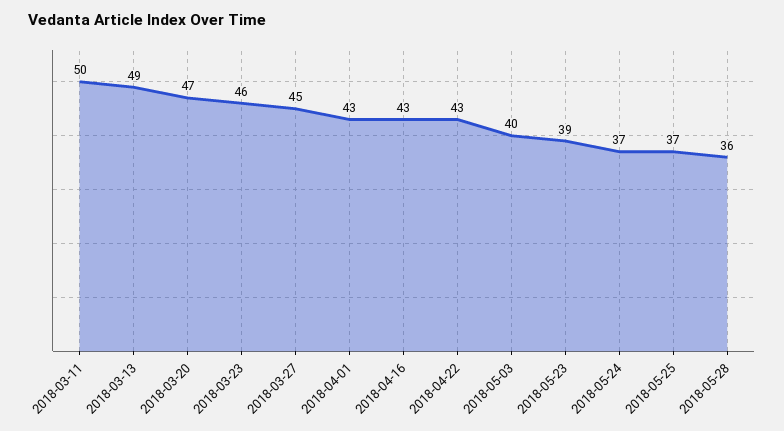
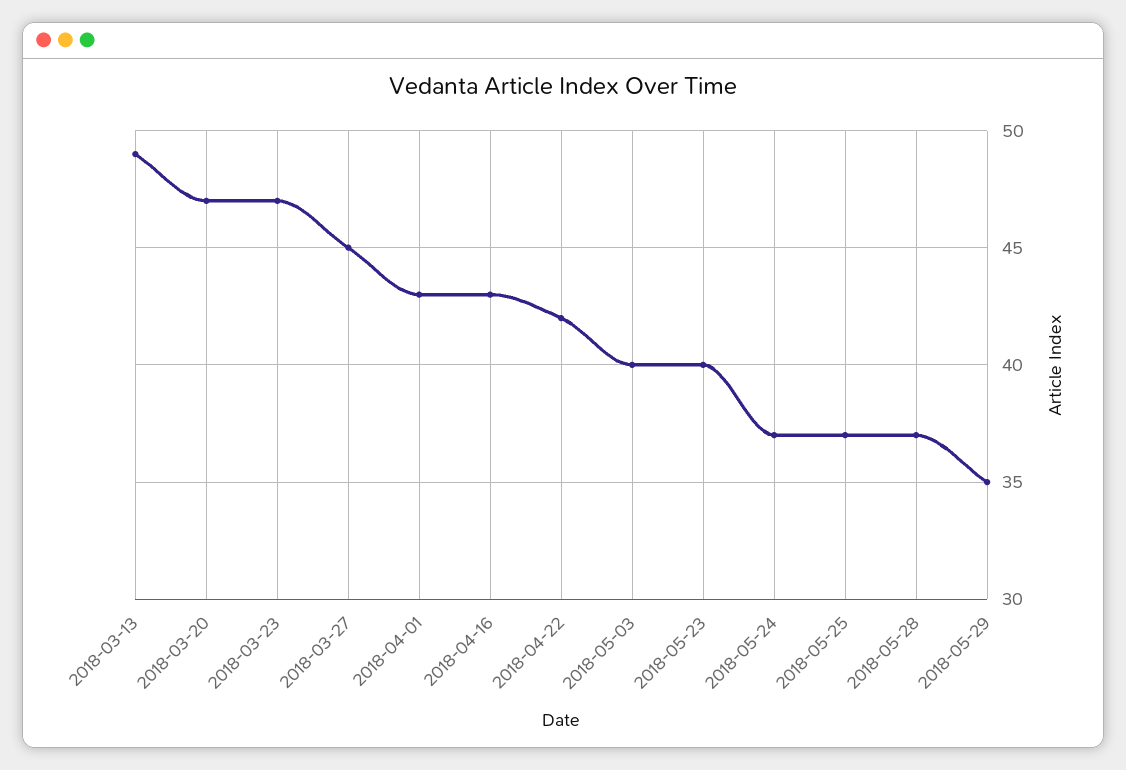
2018-03-11: 50 -> none
2018-03-23: 46 -> 47
2018-04-22: 43 -> 42
2018-05-23: 39 -> 40
2018-05-28: 36 -> 37
2018-05-29: none -> 35

